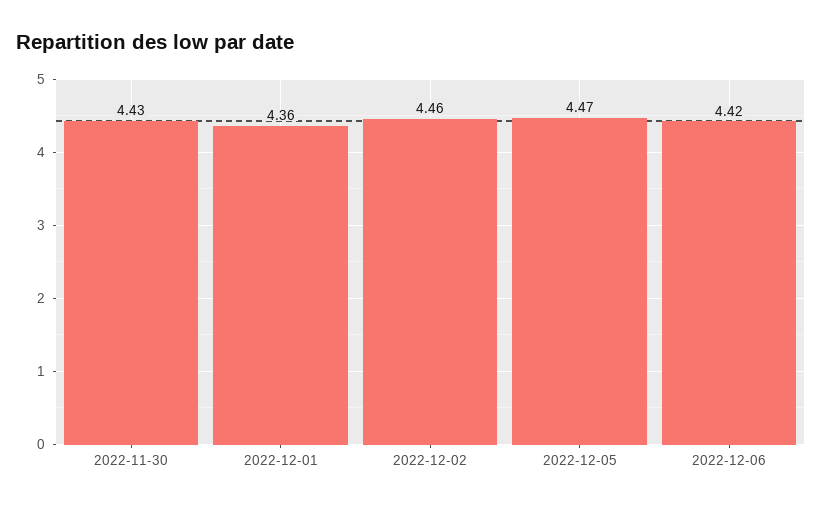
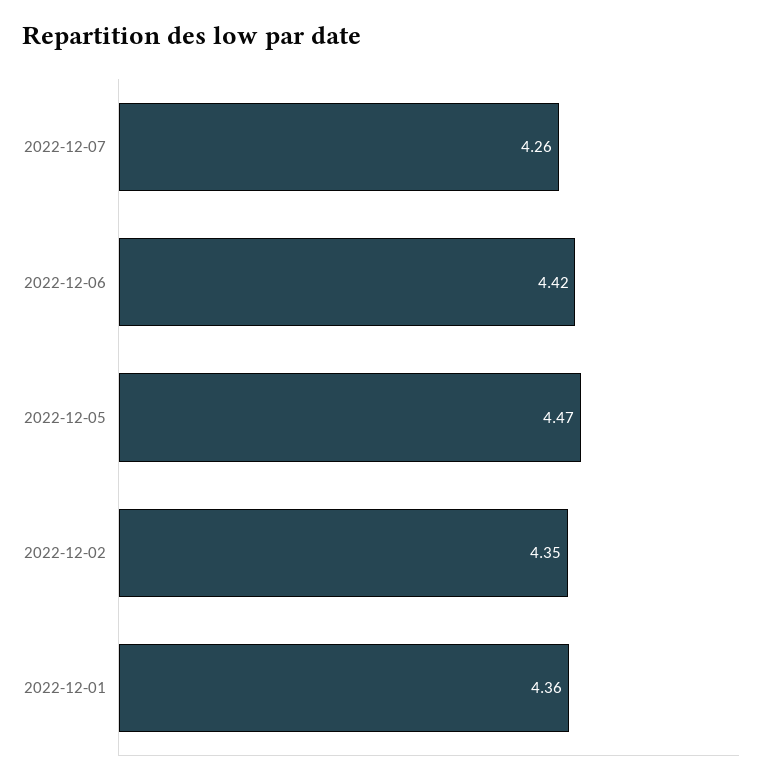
2022-11-30: 4.43 -> none
2022-12-02: 4.46 -> 4.35
2022-12-07: none -> 4.26

